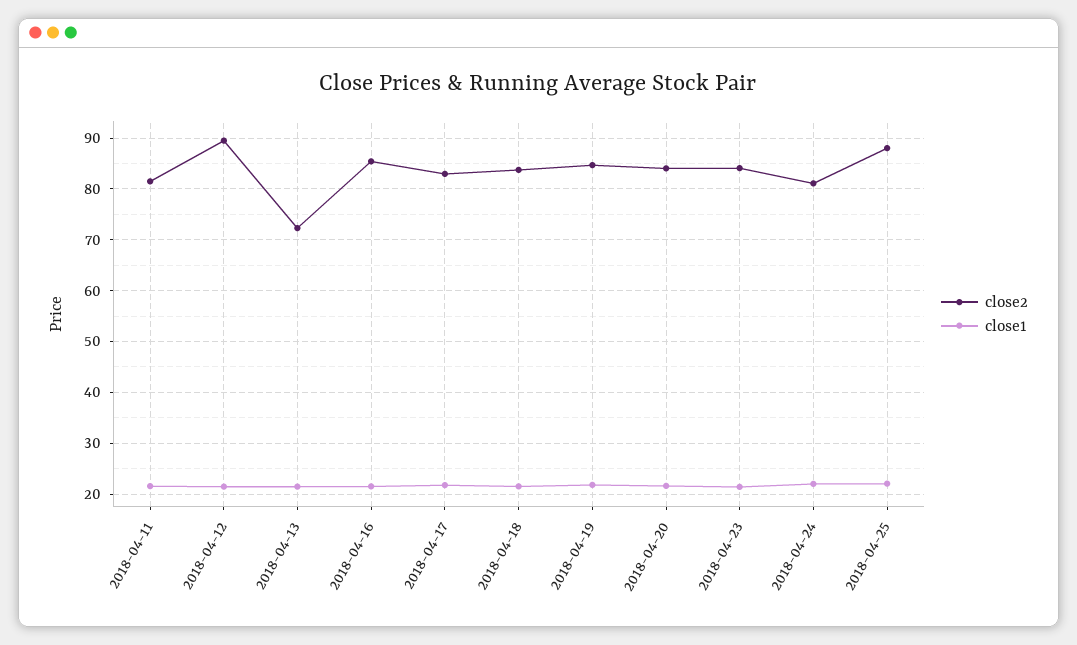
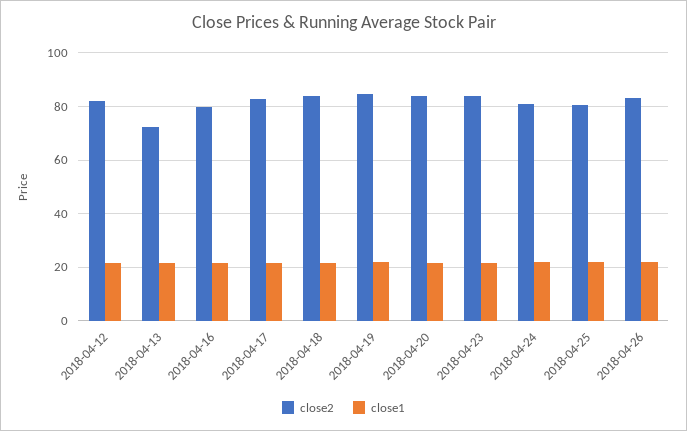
close2, 2018-04-11: 82 -> none
close1, 2018-04-11: 22 -> none
close2, 2018-04-12: 90 -> 82.5
close2, 2018-04-16: 86 -> 80
close2, 2018-04-25: 88 -> 80
close2, 2018-04-26: none -> 82.5
close1, 2018-04-26: none -> 22.5

